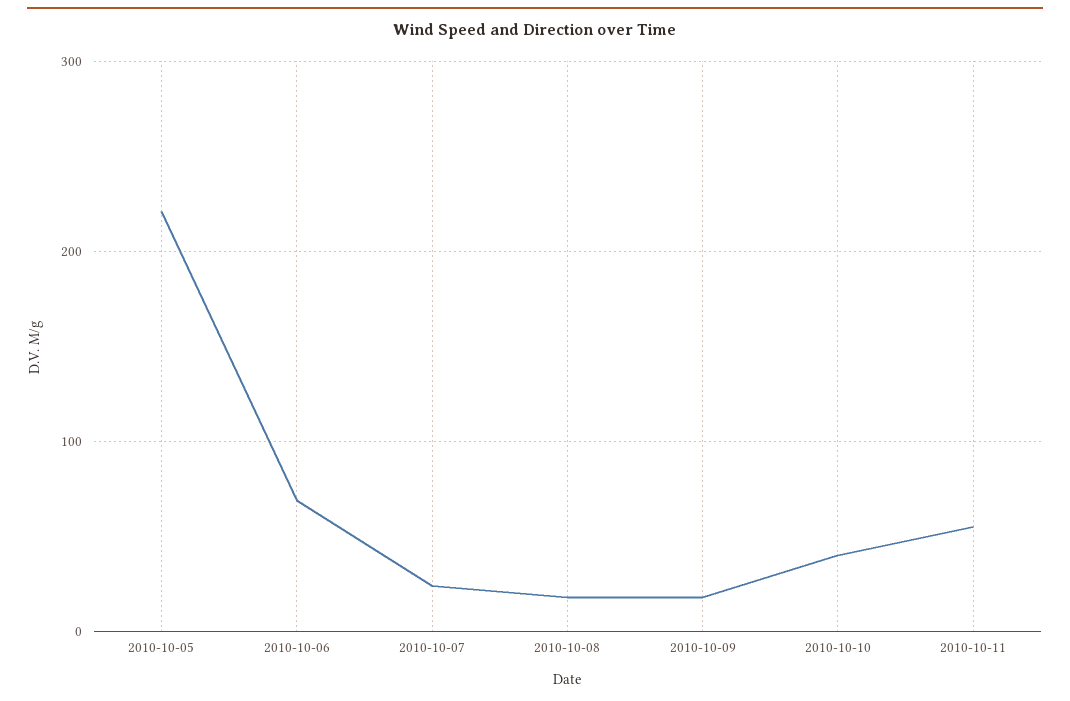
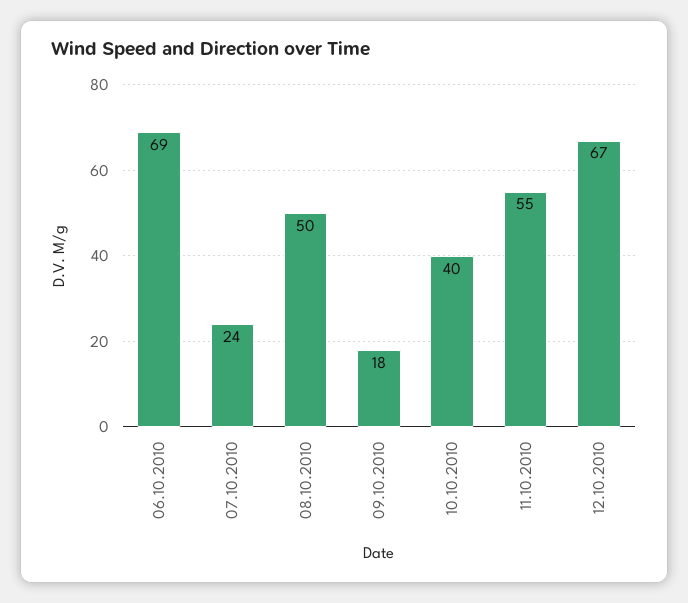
2010-10-05: 220 -> none
2010-10-08: 20 -> 50
12.10.2010: none -> 67

